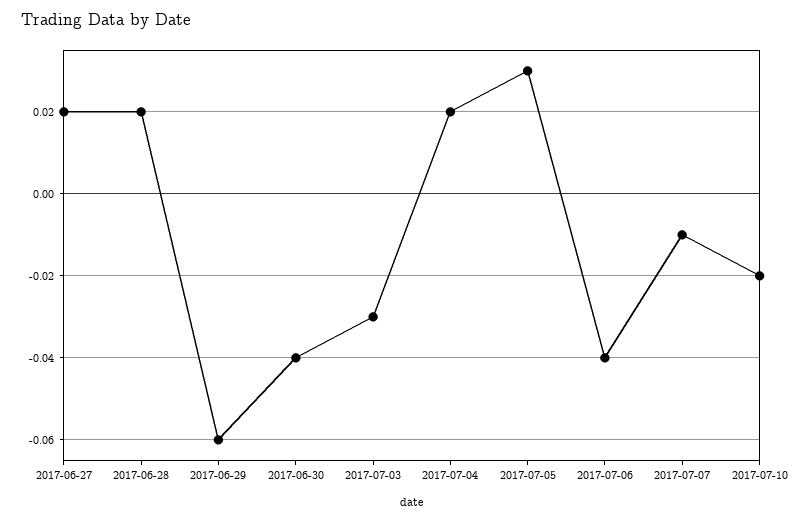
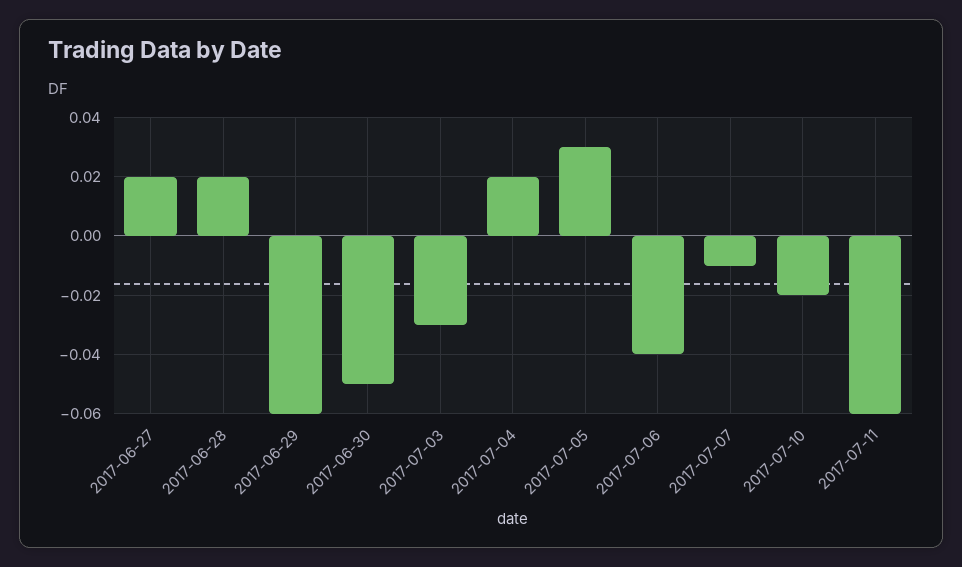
2017-06-30: -0.04 -> -0.05
2017-07-11: none -> -0.06

